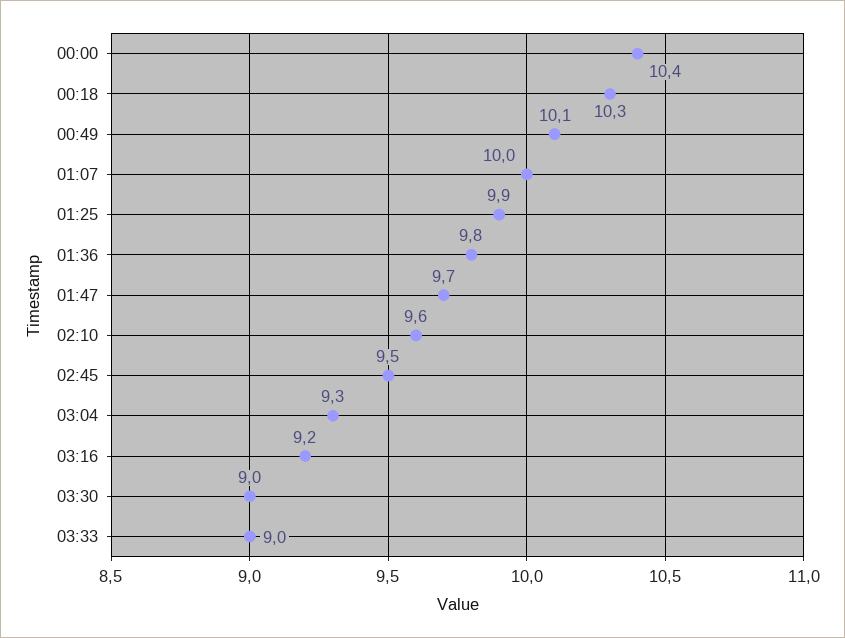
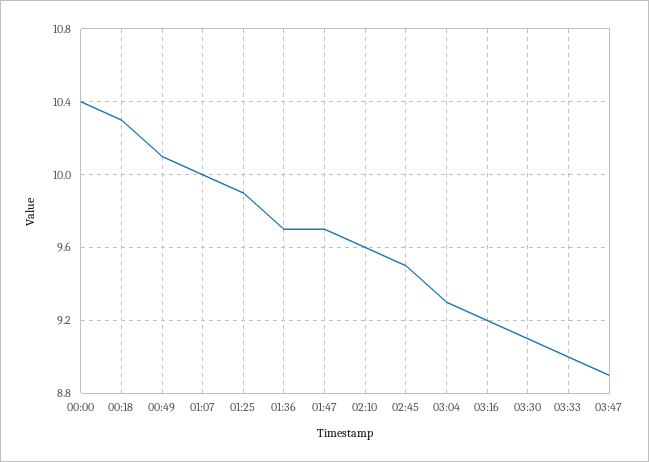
01:36: 9.8 -> 9.7
03:30: 9 -> 9.1
03:47: none -> 8.9

